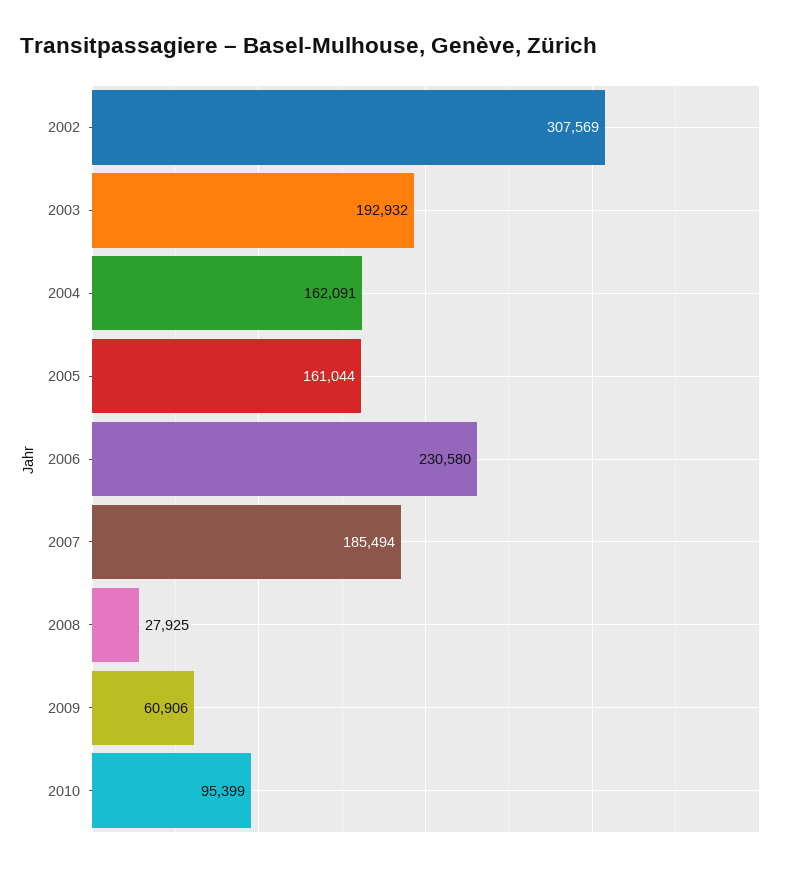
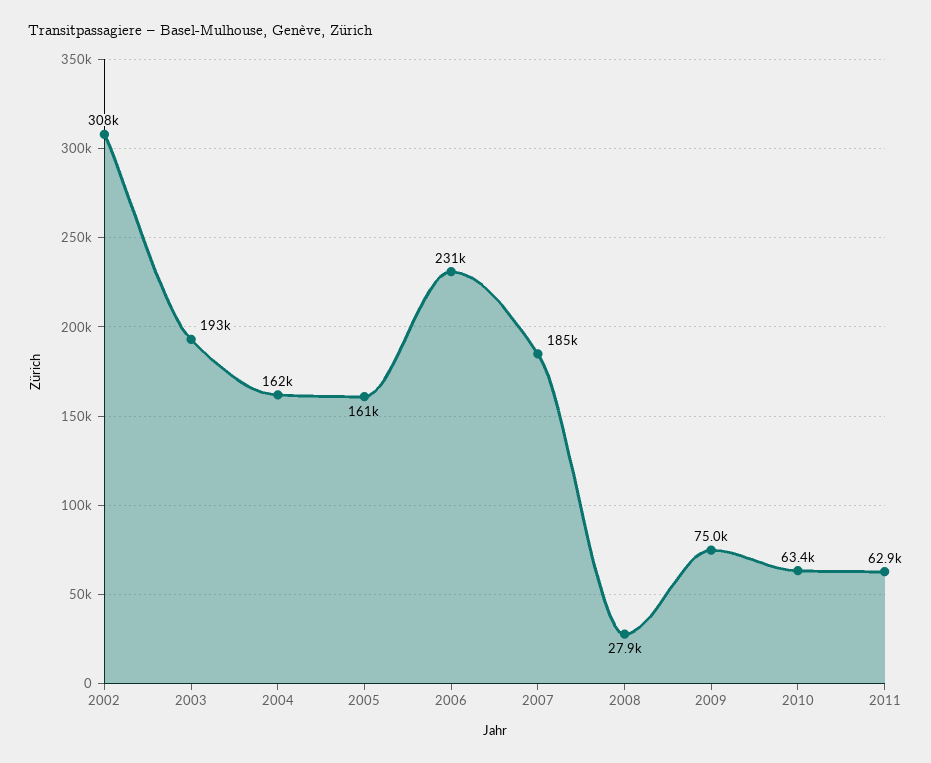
2009: 60906 -> 75000
2010: 95399 -> 63400
2011: none -> 62900

